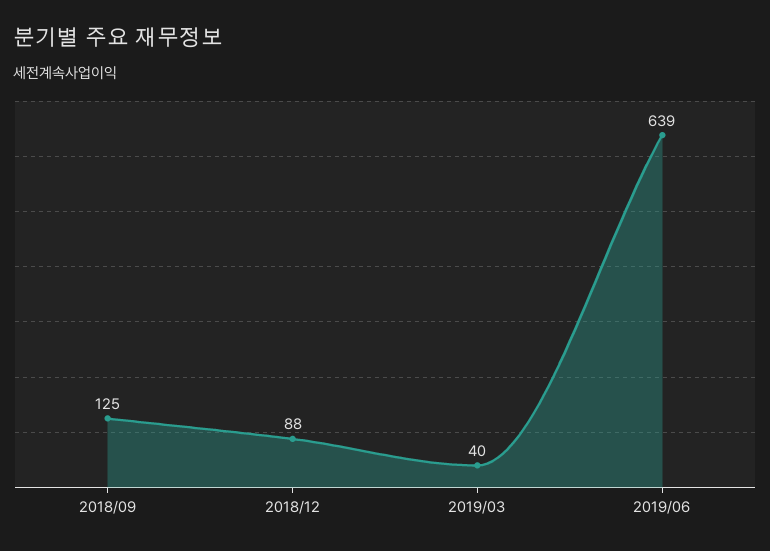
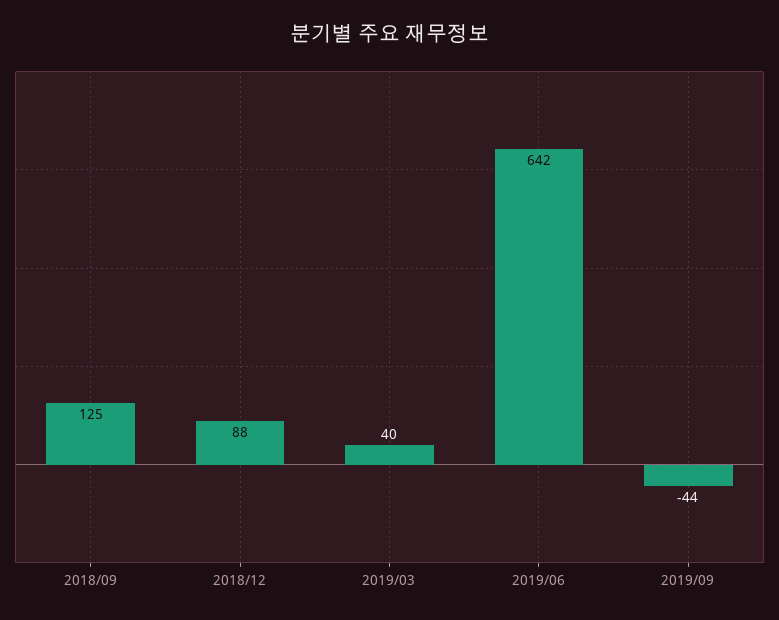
2019/06: 639 -> 642
2019/09: none -> -44

